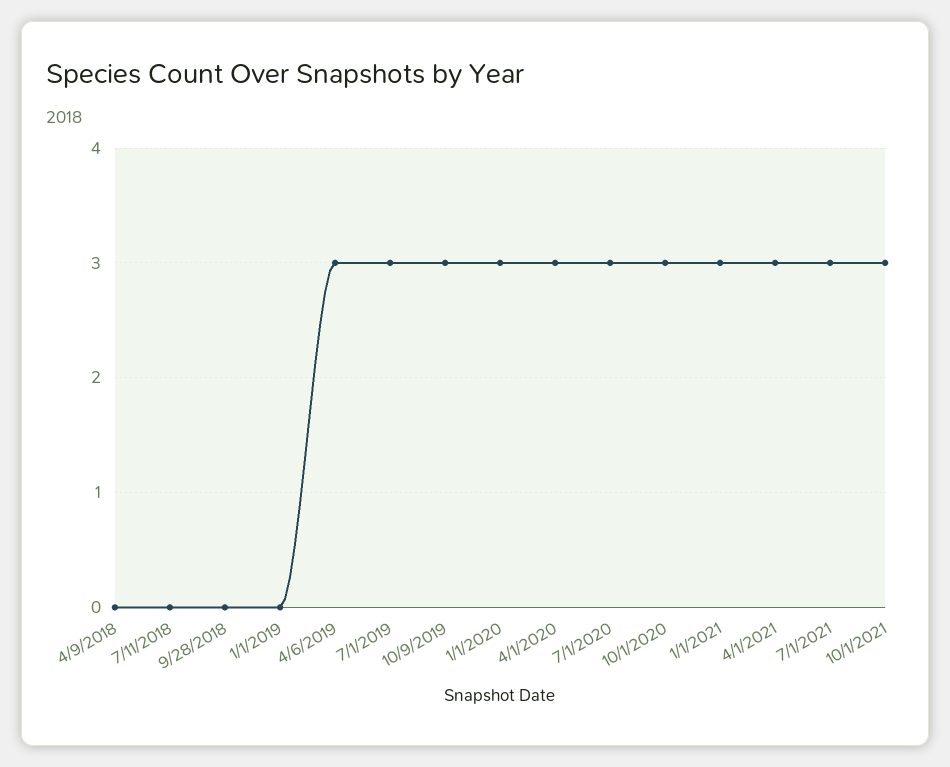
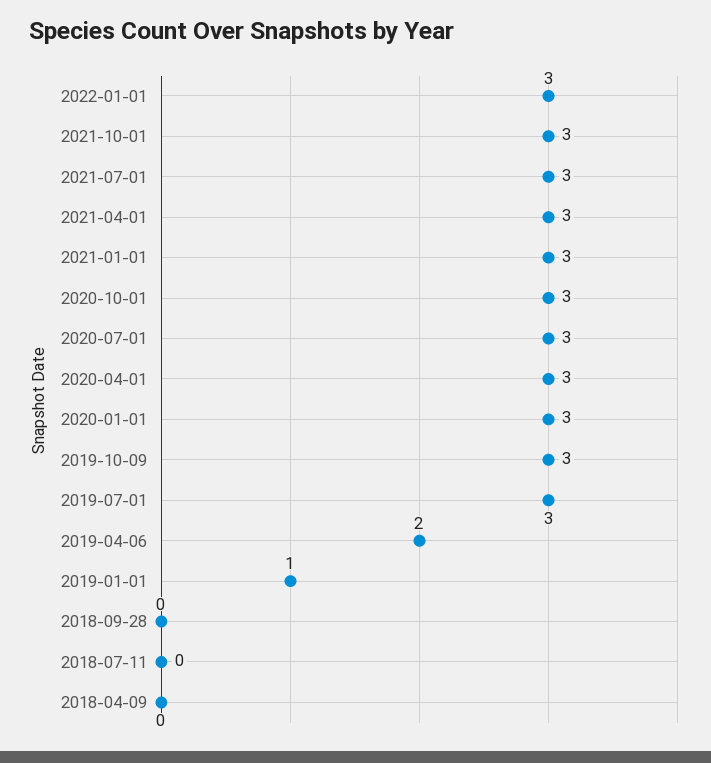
1/1/2019: 0 -> 1
4/6/2019: 3 -> 2
2022-01-01: none -> 3

